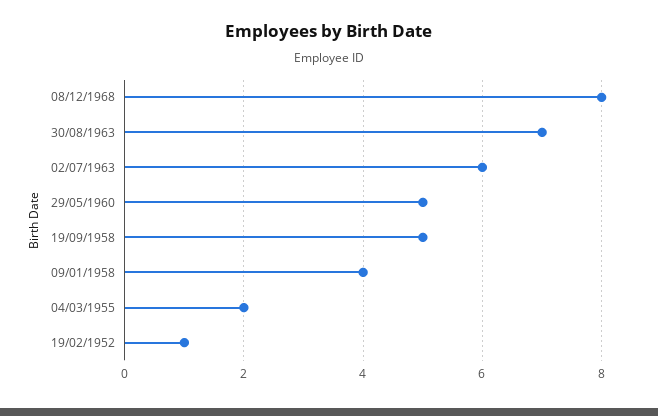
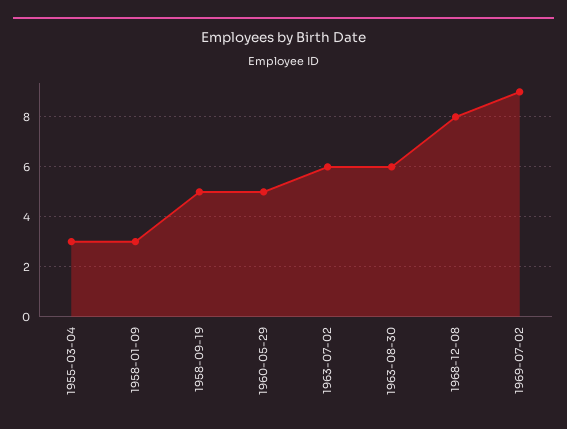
30/08/1963: 7 -> 6
09/01/1958: 4 -> 3
04/03/1955: 2 -> 3
19/02/1952: 1 -> none
1969-07-02: none -> 9

